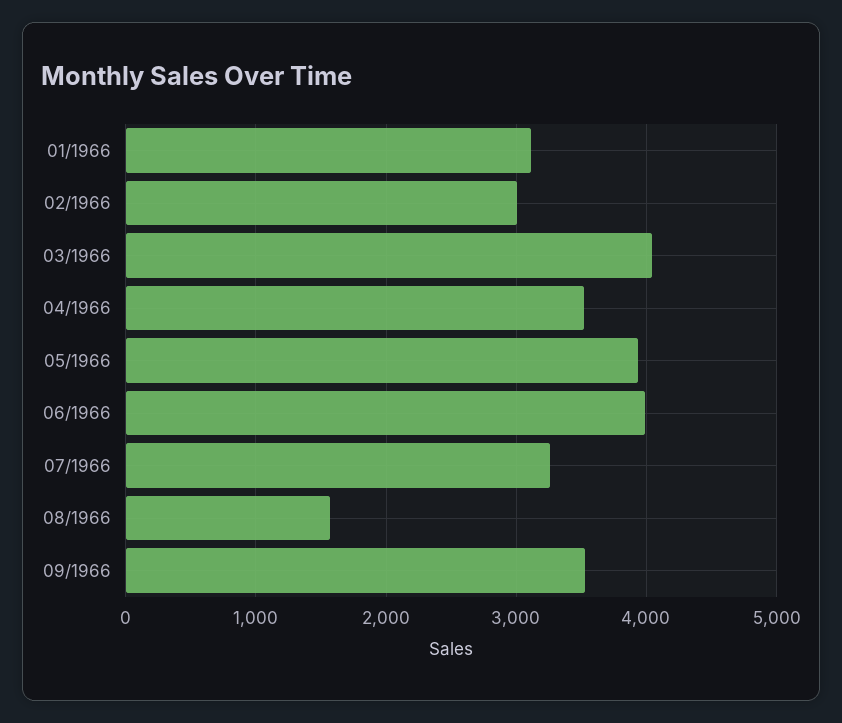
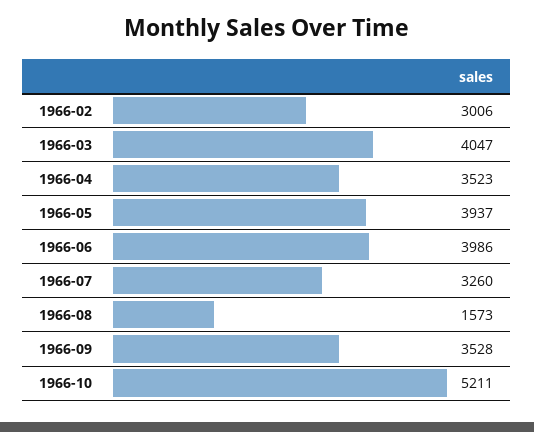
01/1966: 3100 -> none
1966-10: none -> 5211

